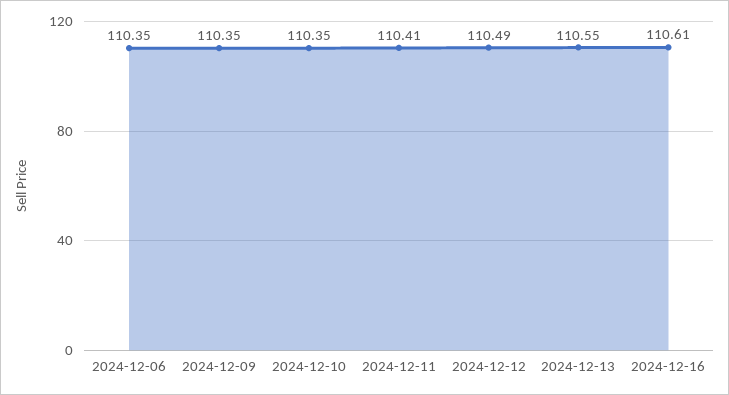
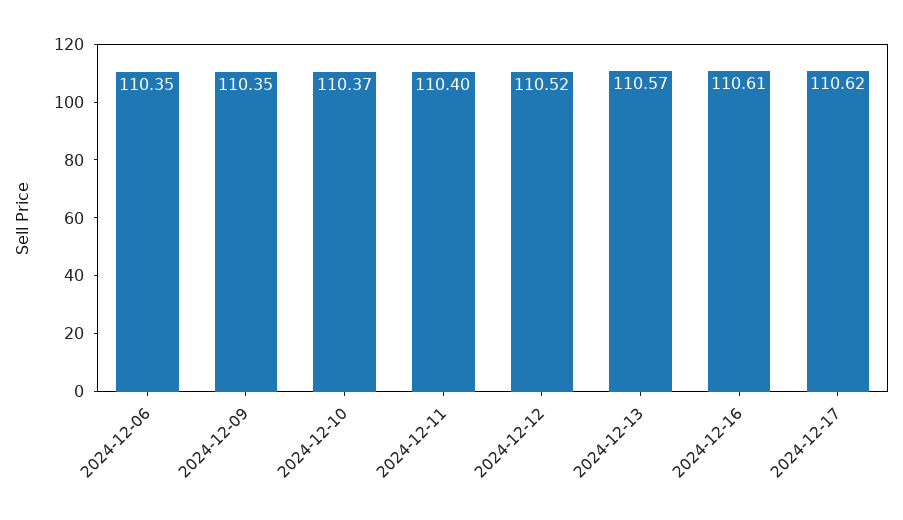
2024-12-10: 110.35 -> 110.37
2024-12-11: 110.41 -> 110.4
2024-12-12: 110.49 -> 110.52
2024-12-13: 110.55 -> 110.57
2024-12-17: none -> 110.62

